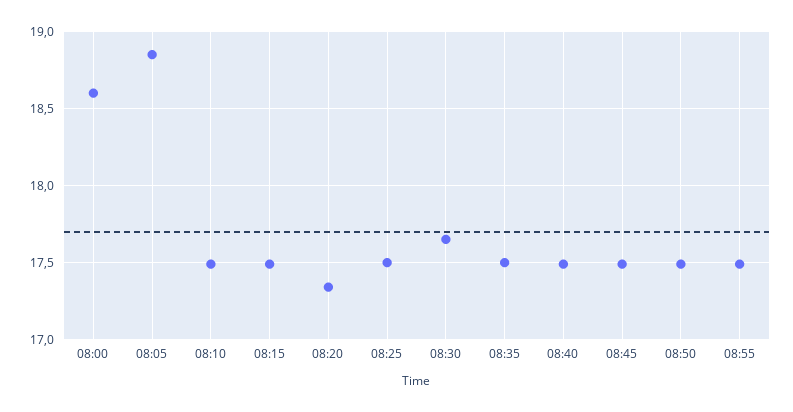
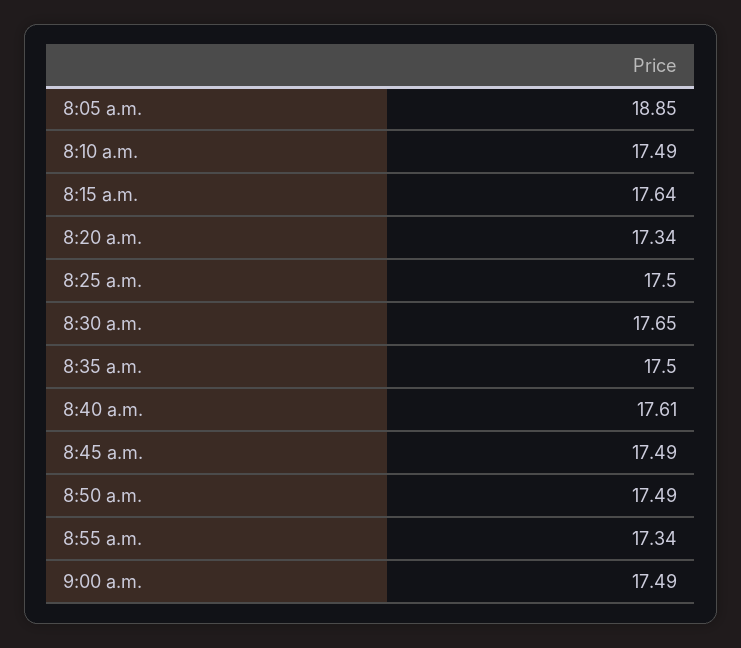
08:00: 18.6 -> none
08:15: 17.5 -> 17.64
08:40: 17.5 -> 17.61
08:55: 17.5 -> 17.34
9:00 a.m.: none -> 17.49

